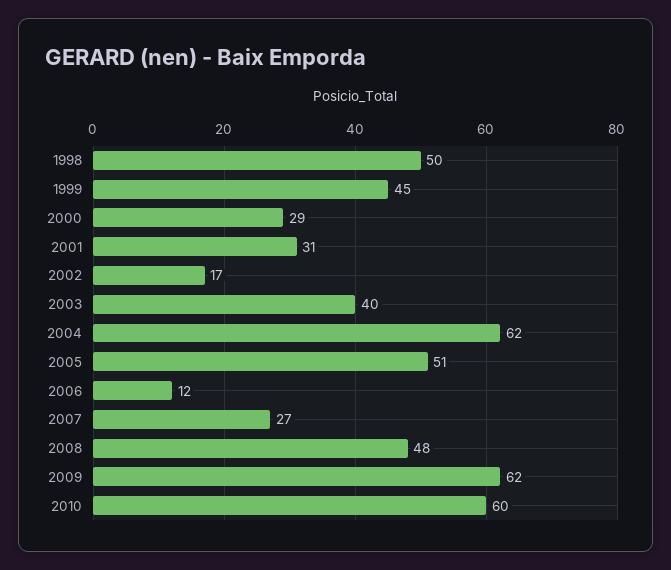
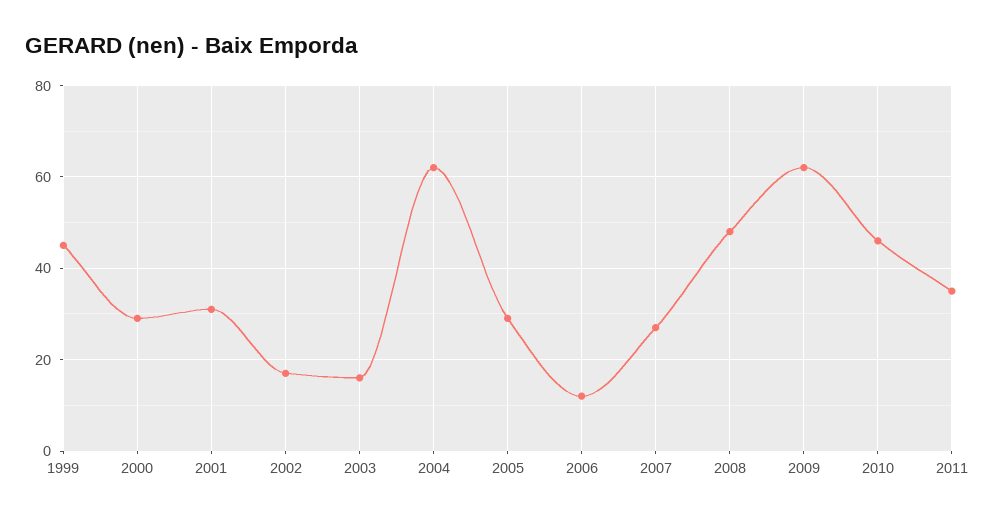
1998: 50 -> none
2003: 40 -> 15
2005: 51 -> 30
2010: 60 -> 45
2011: none -> 35

